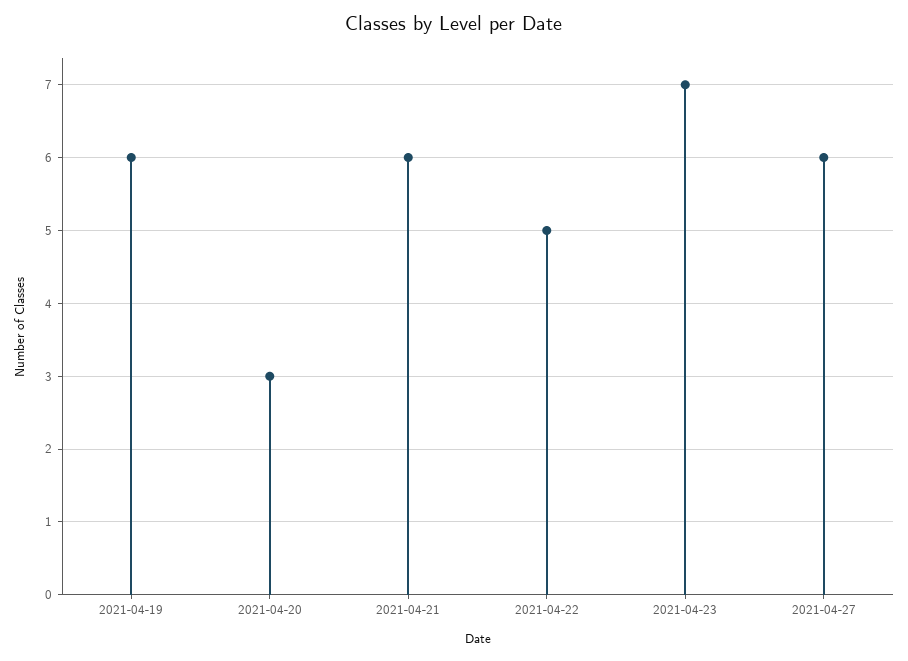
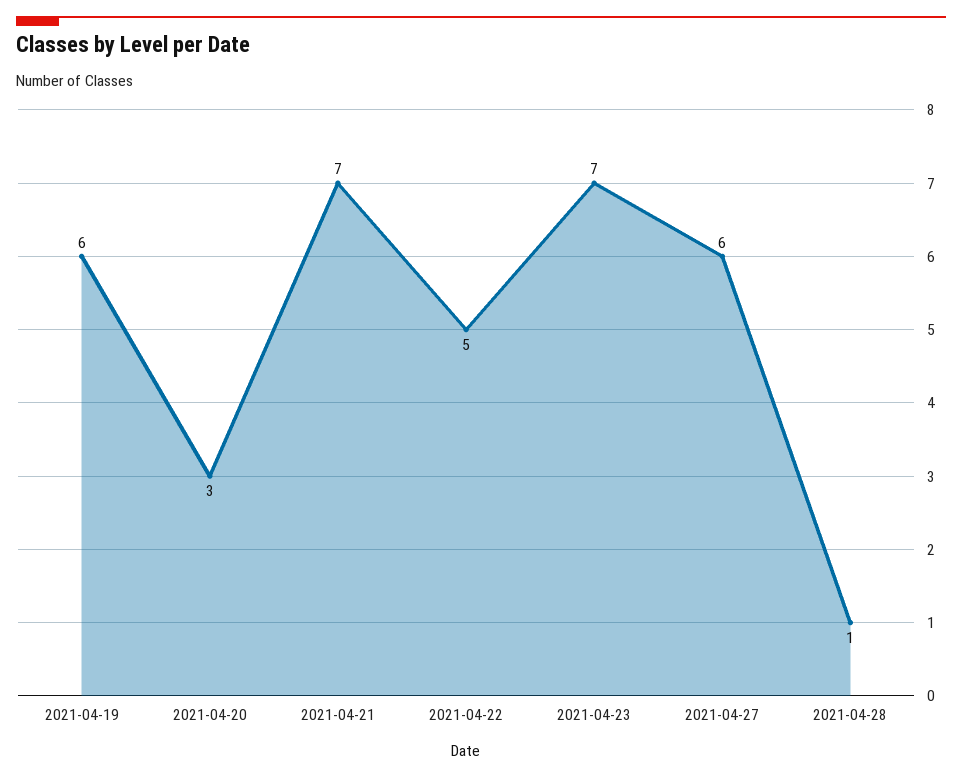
2021-04-21: 6 -> 7
2021-04-28: none -> 1

